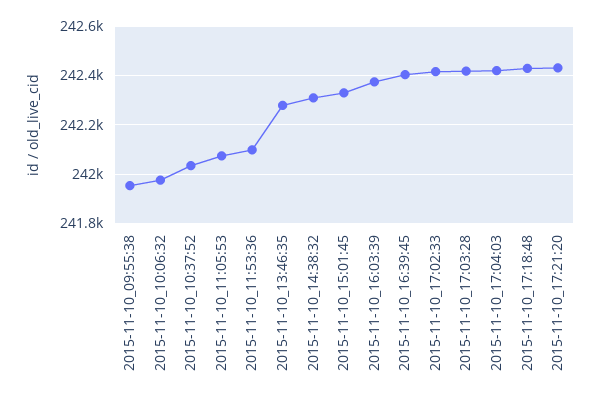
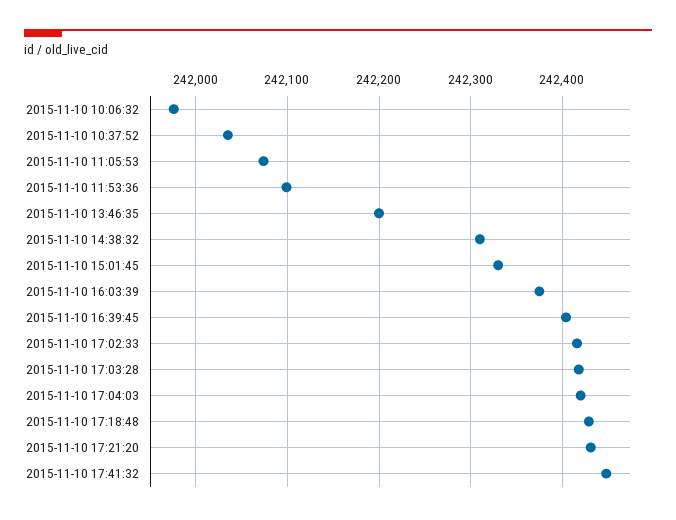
2015-11-10_09:55:38: 241950 -> none
2015-11-10_13:46:35: 242275 -> 242200
2015-11-10 17:41:32: none -> 242450

